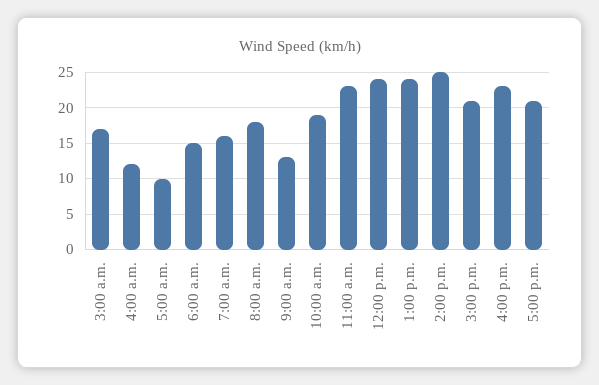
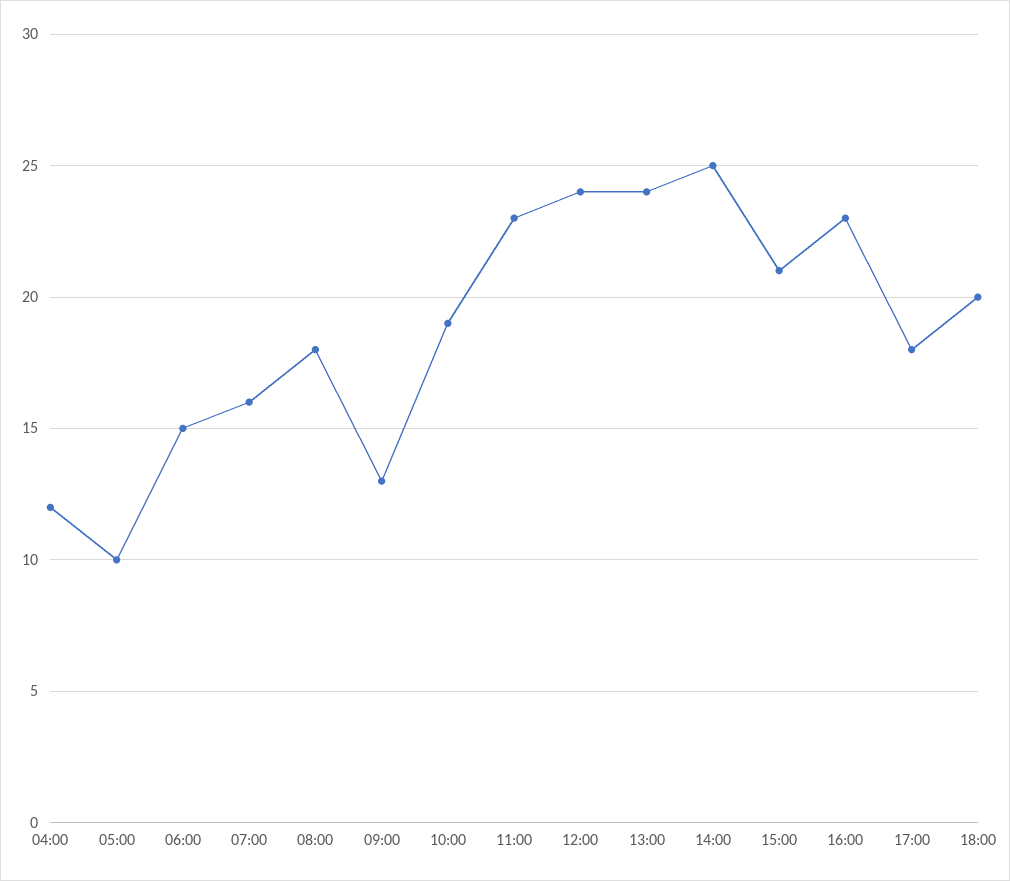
3:00 a.m.: 17 -> none
5:00 p.m.: 21 -> 18
18:00: none -> 20

